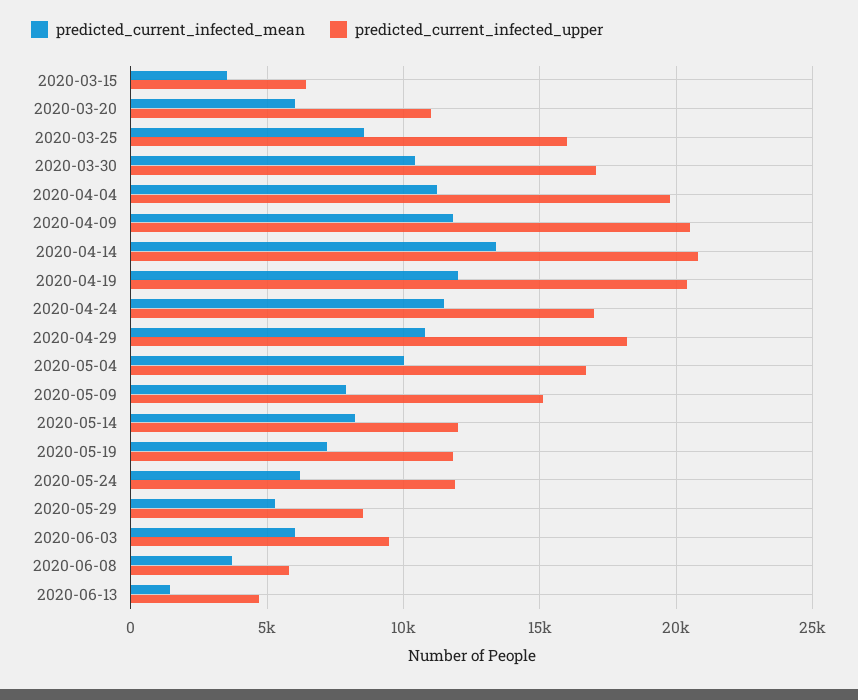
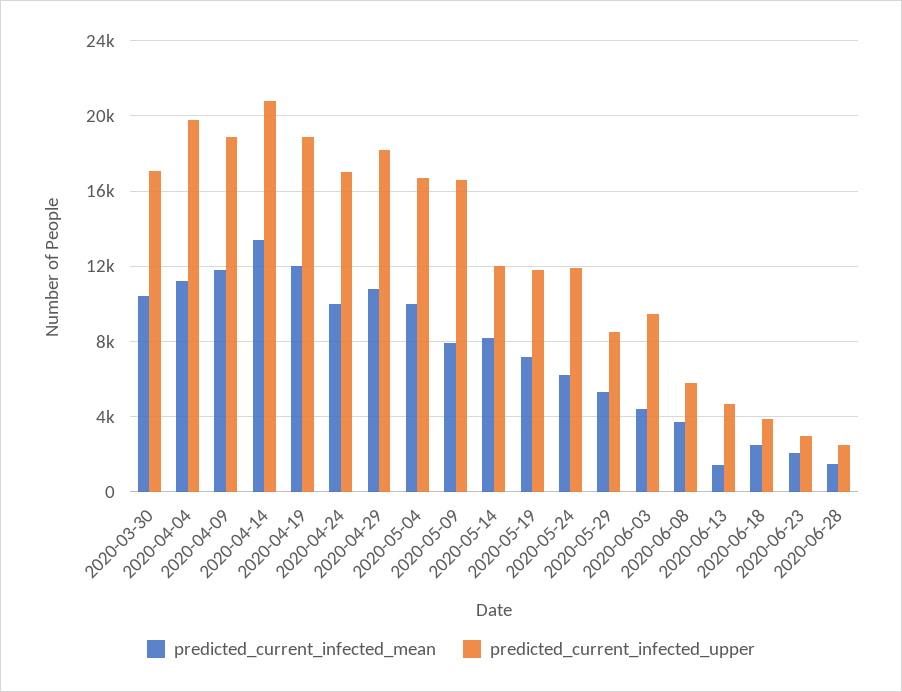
predicted_current_infected_mean, 2020-03-15: 3500 -> none
predicted_current_infected_upper, 2020-03-15: 6500 -> none
predicted_current_infected_mean, 2020-03-20: 6000 -> none
predicted_current_infected_upper, 2020-03-20: 11000 -> none
predicted_current_infected_mean, 2020-03-25: 8500 -> none
predicted_current_infected_upper, 2020-03-25: 16000 -> none
predicted_current_infected_upper, 2020-04-09: 20500 -> 19000
predicted_current_infected_upper, 2020-04-19: 20500 -> 19000
predicted_current_infected_mean, 2020-04-24: 11500 -> 10000
predicted_current_infected_upper, 2020-05-09: 15000 -> 16500
predicted_current_infected_mean, 2020-06-03: 6000 -> 4500
predicted_current_infected_mean, 2020-06-18: none -> 2500
predicted_current_infected_upper, 2020-06-18: none -> 4000
predicted_current_infected_mean, 2020-06-23: none -> 2000
predicted_current_infected_upper, 2020-06-23: none -> 3000
predicted_current_infected_mean, 2020-06-28: none -> 1500
predicted_current_infected_upper, 2020-06-28: none -> 2500

